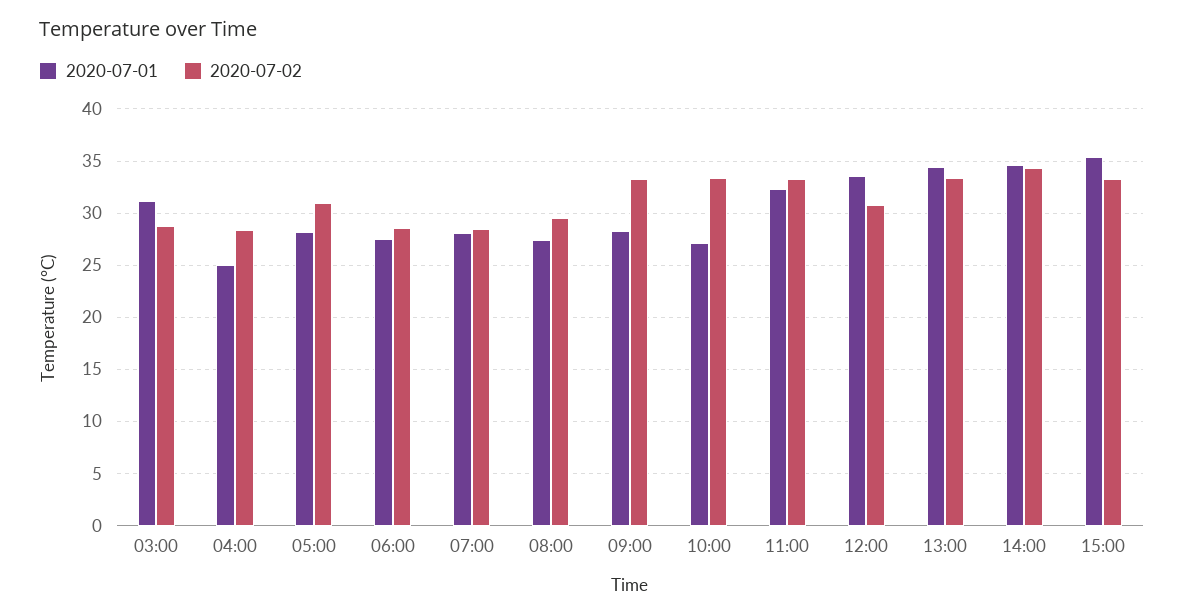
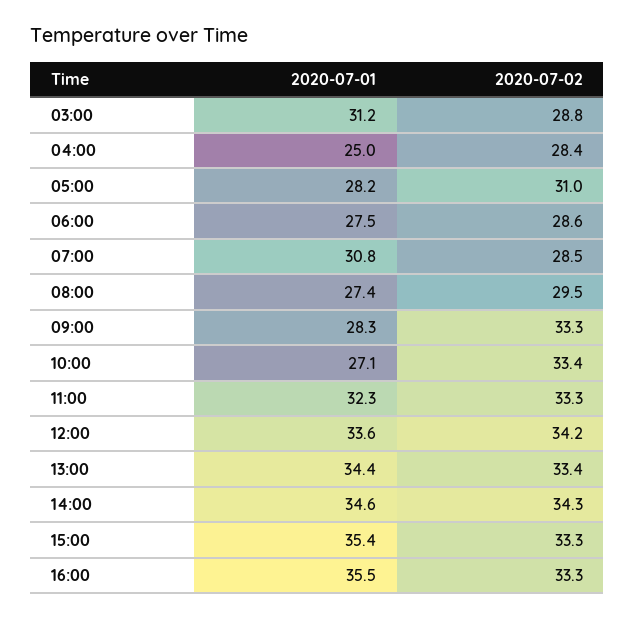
2020-07-01, 07:00: 28 -> 30.8
2020-07-02, 12:00: 31 -> 34.2
2020-07-01, 16:00: none -> 35.5
2020-07-02, 16:00: none -> 33.3

